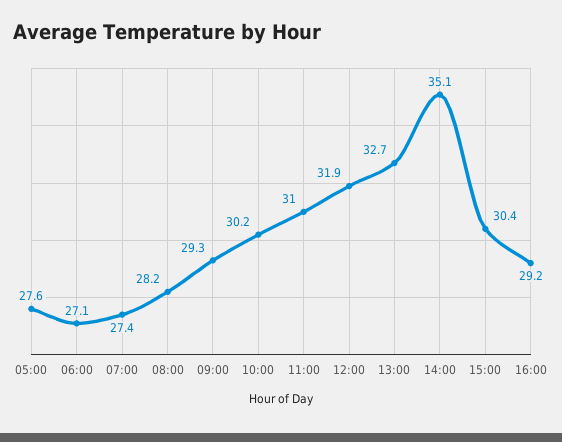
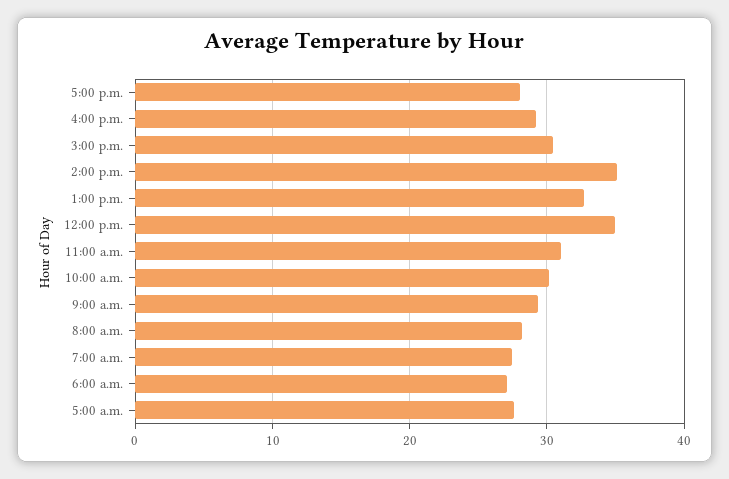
12:00: 31.9 -> 35
5:00 p.m.: none -> 28

